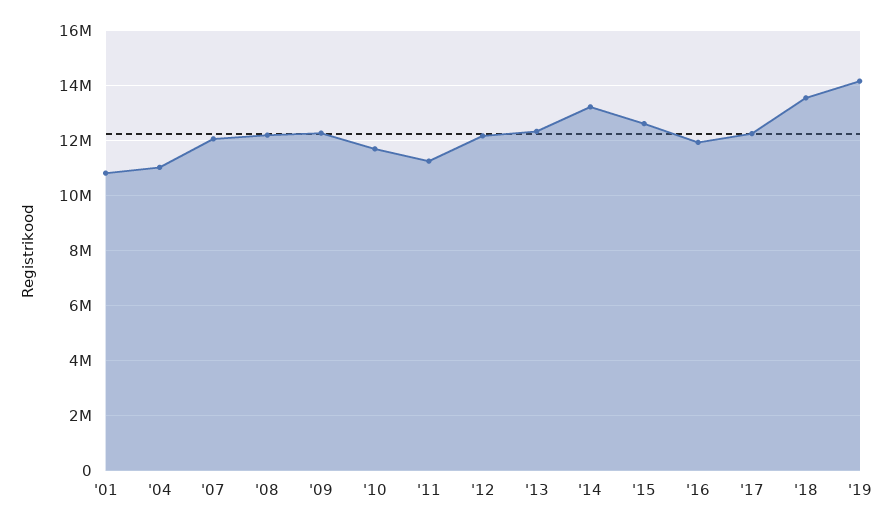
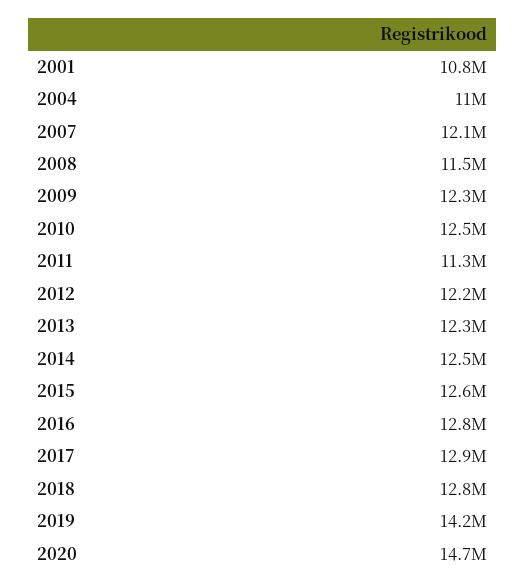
'08: 12250000 -> 11500000
'10: 11750000 -> 12500000
'14: 13250000 -> 12500000
'16: 12000000 -> 12800000
'17: 12250000 -> 12900000
'18: 13500000 -> 12800000
2020: none -> 14700000

